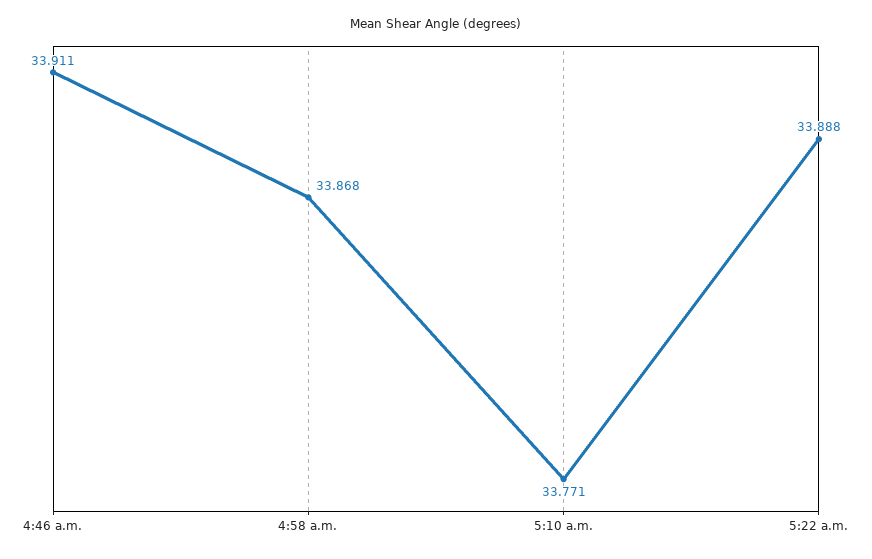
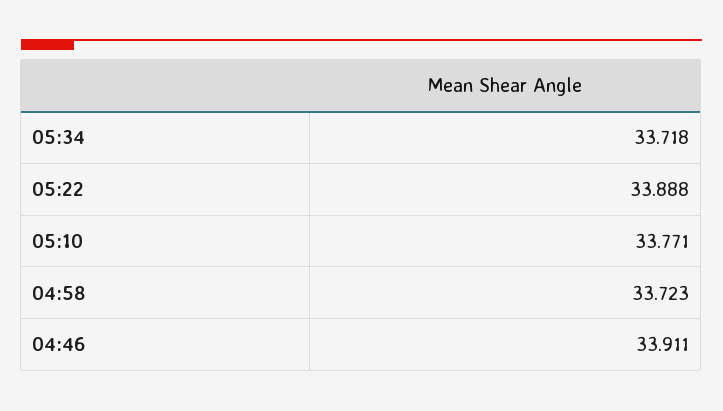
4:58 a.m.: 33.868 -> 33.723
05:34: none -> 33.718

